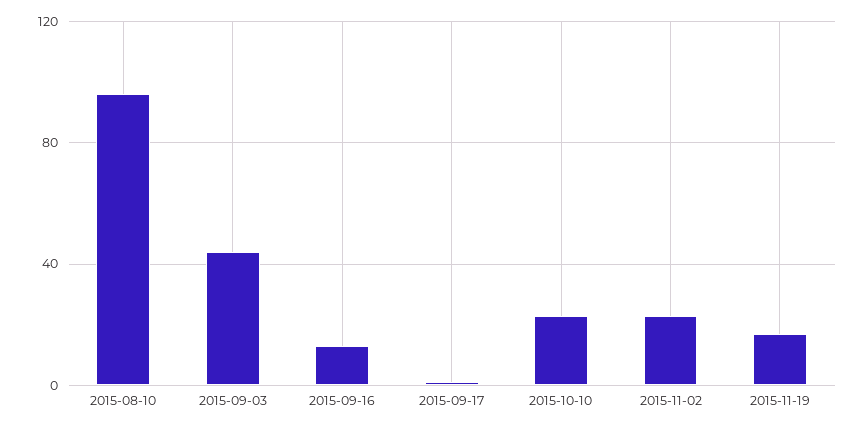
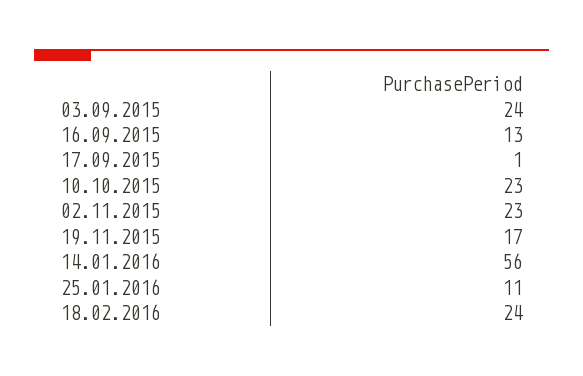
2015-08-10: 95 -> none
2015-09-03: 45 -> 24
14.01.2016: none -> 56
25.01.2016: none -> 11
18.02.2016: none -> 24

